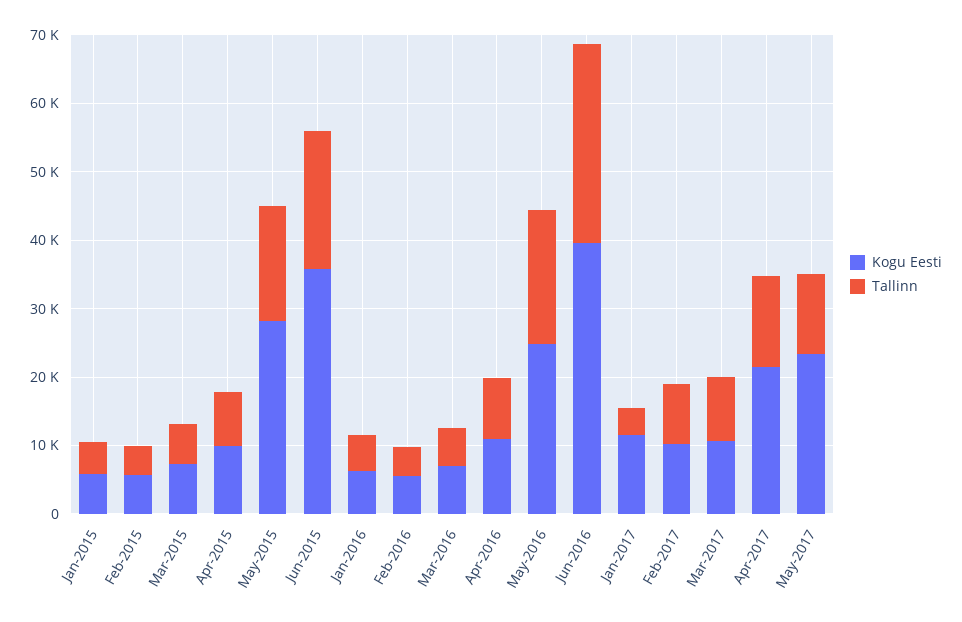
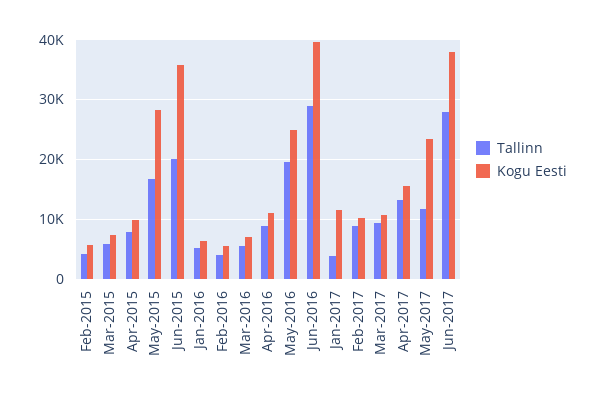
Kogu Eesti, Jan-2015: 6000 -> none
Tallinn, Jan-2015: 4000 -> none
Kogu Eesti, Apr-2017: 22000 -> 16000
Tallinn, Jun-2017: none -> 28000
Kogu Eesti, Jun-2017: none -> 38000

